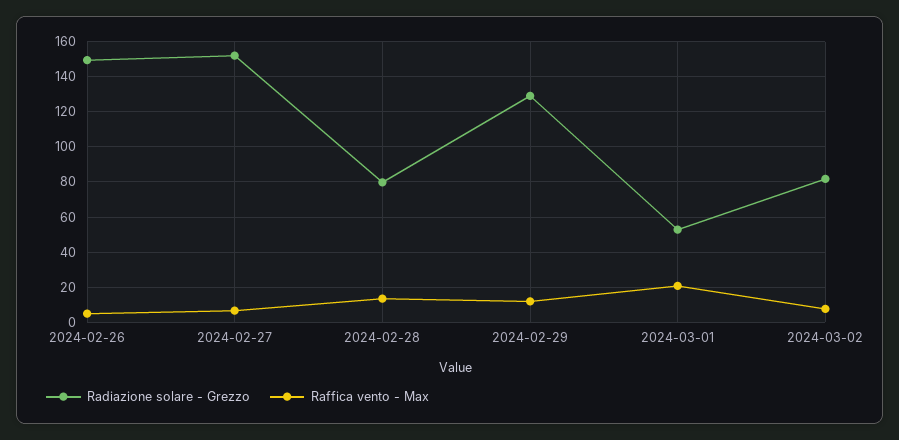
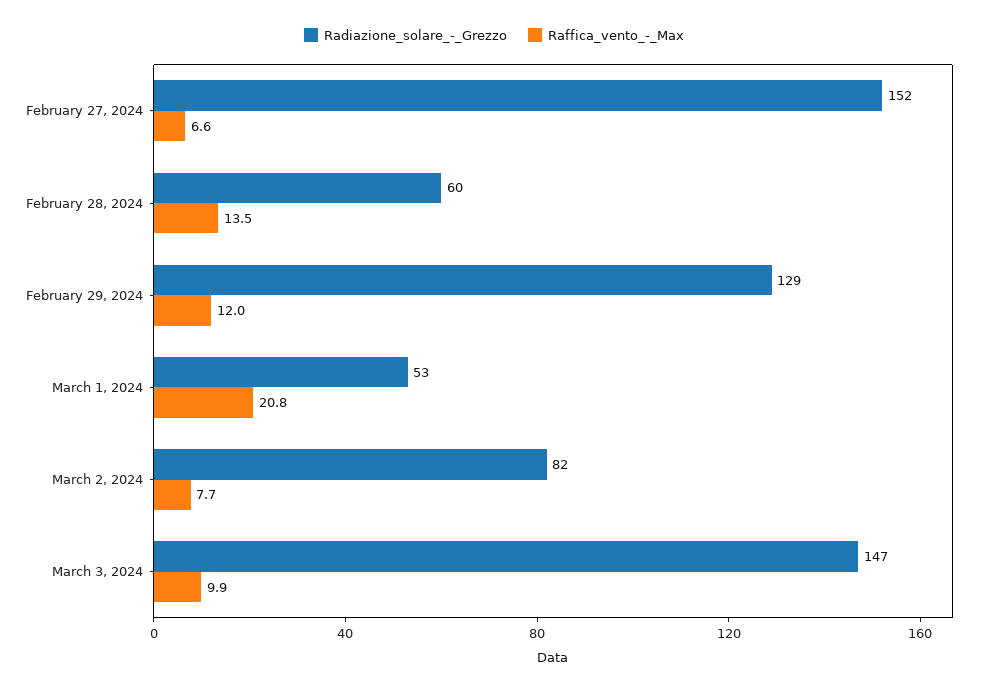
Radiazione solare - Grezzo, 2024-02-26: 150 -> none
Raffica vento - Max, 2024-02-26: 5 -> none
Radiazione solare - Grezzo, 2024-02-28: 80 -> 60
Radiazione solare - Grezzo, March 3, 2024: none -> 147
Raffica vento - Max, March 3, 2024: none -> 9.9

